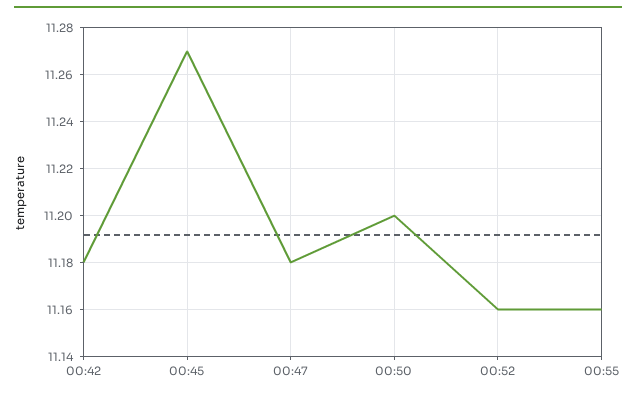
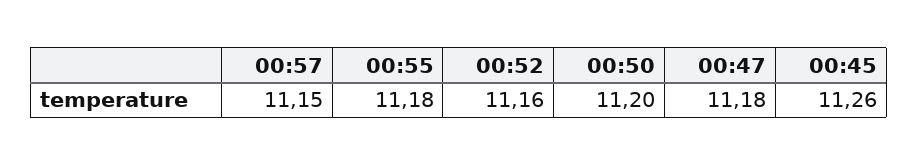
00:42: 11.18 -> none
00:45: 11.27 -> 11.26
00:55: 11.16 -> 11.18
00:57: none -> 11.15

